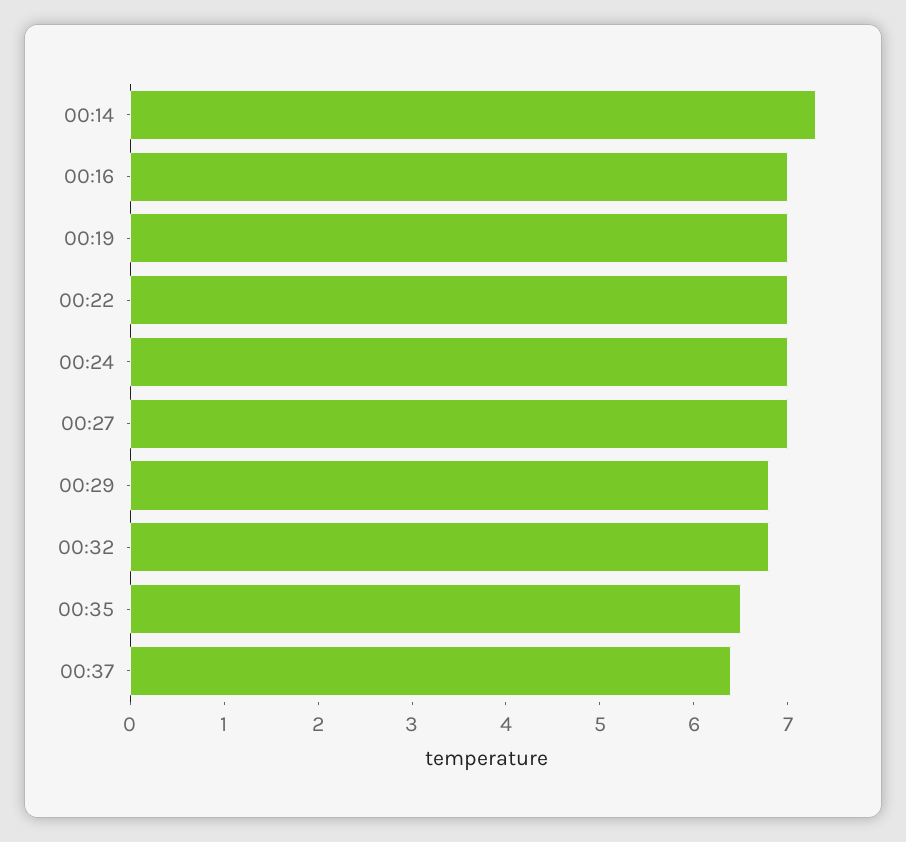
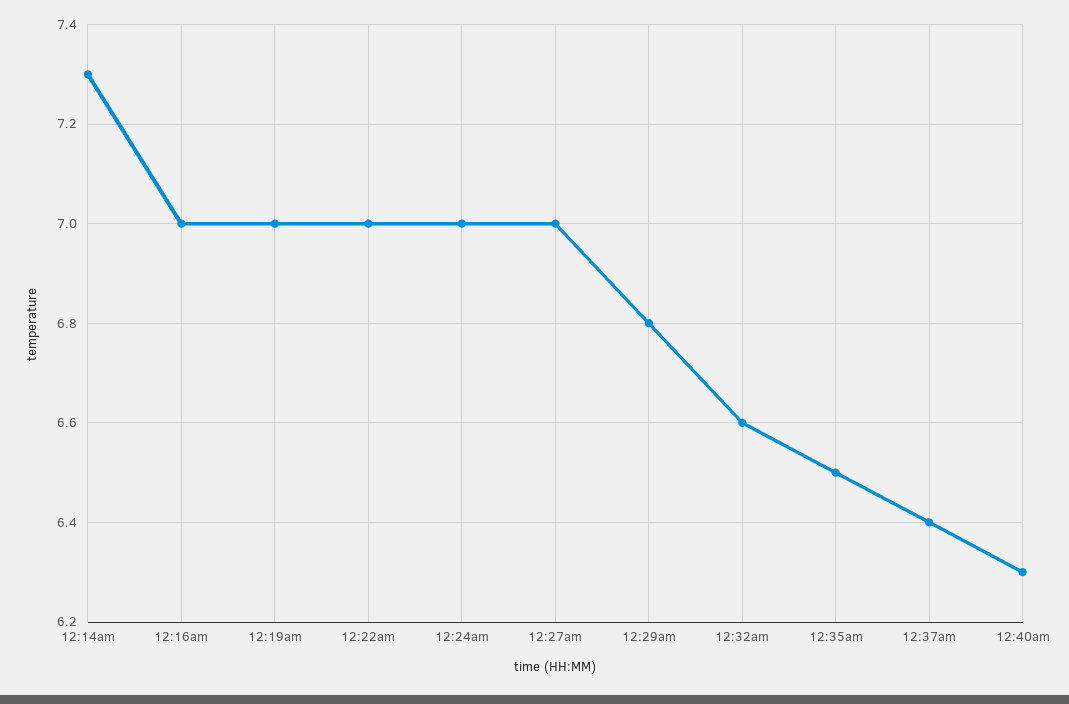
00:32: 6.8 -> 6.6
12:40am: none -> 6.3

